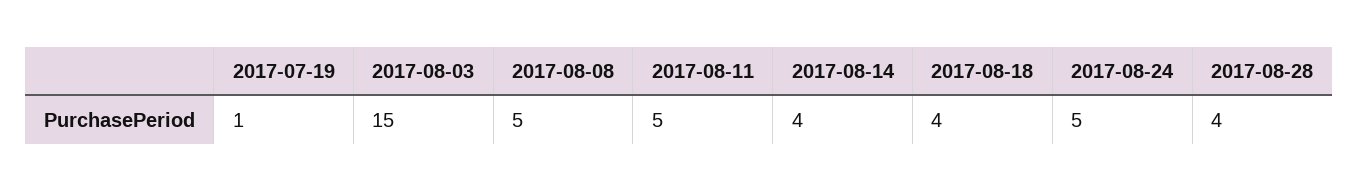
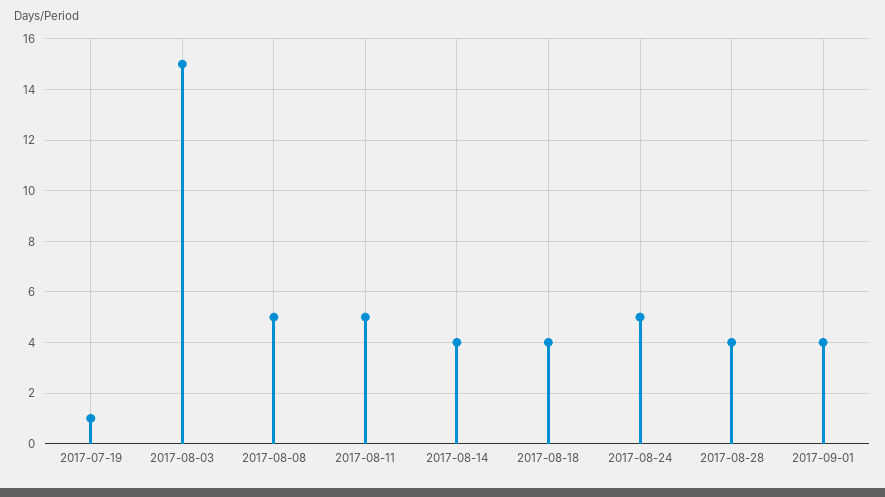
2017-09-01: none -> 4

